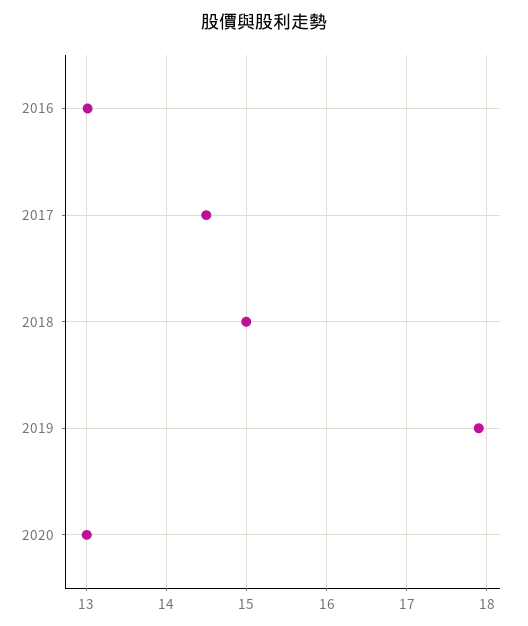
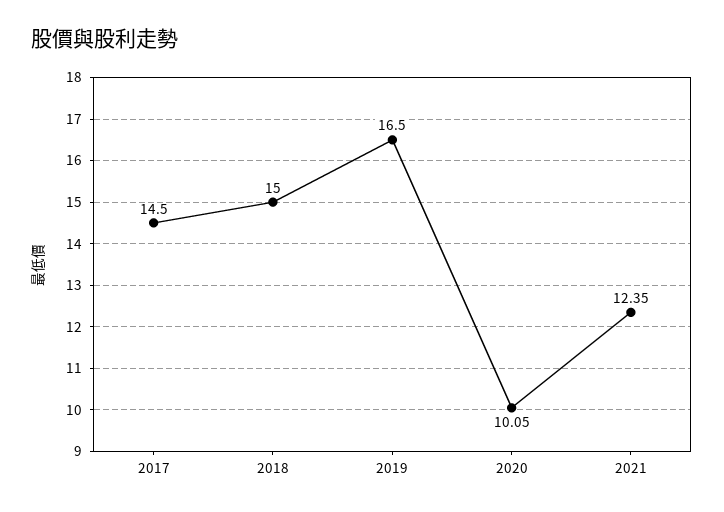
2016: 13 -> none
2019: 17.9 -> 16.5
2020: 13 -> 10.05
2021: none -> 12.35

